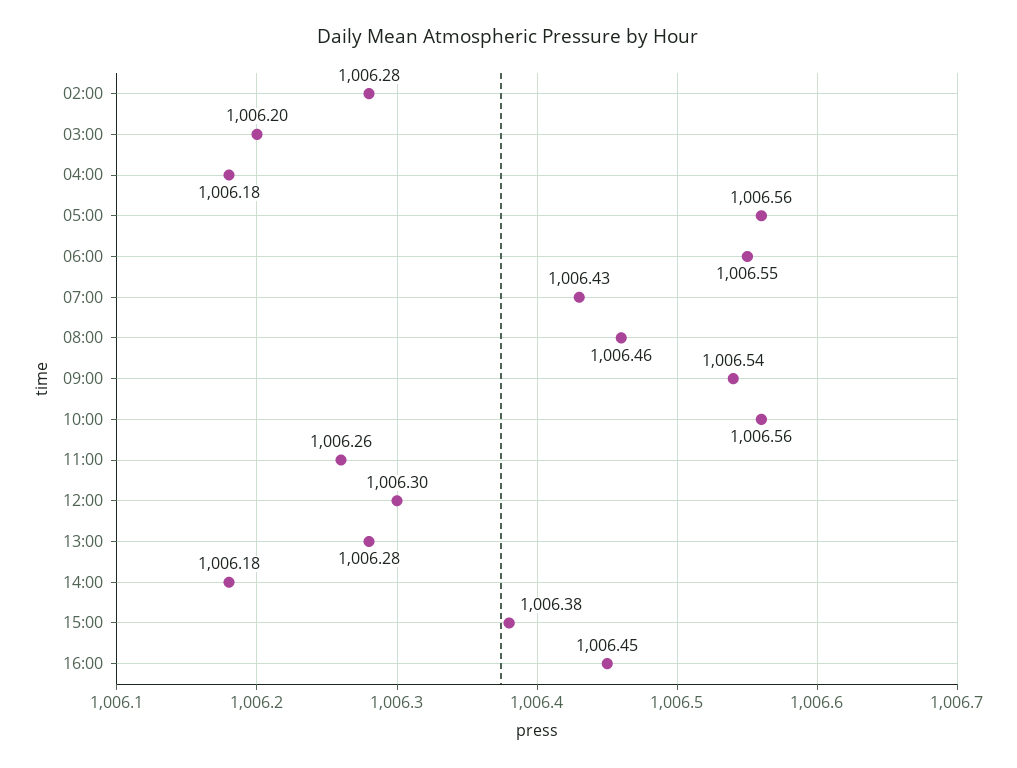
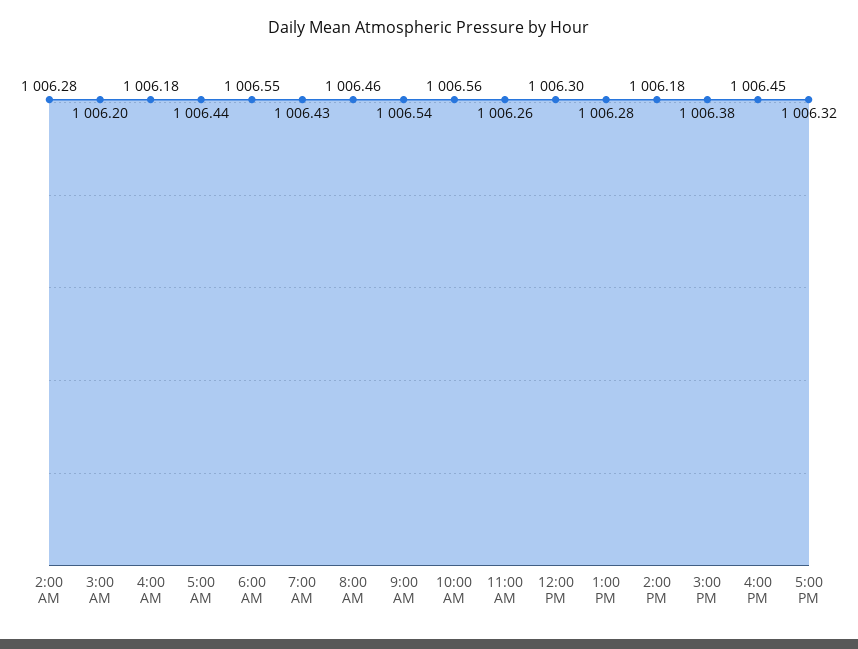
05:00: 1006.56 -> 1006.44
5:00 PM: none -> 1006.32

